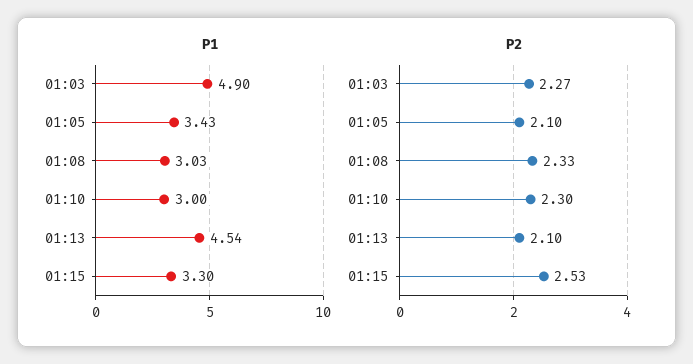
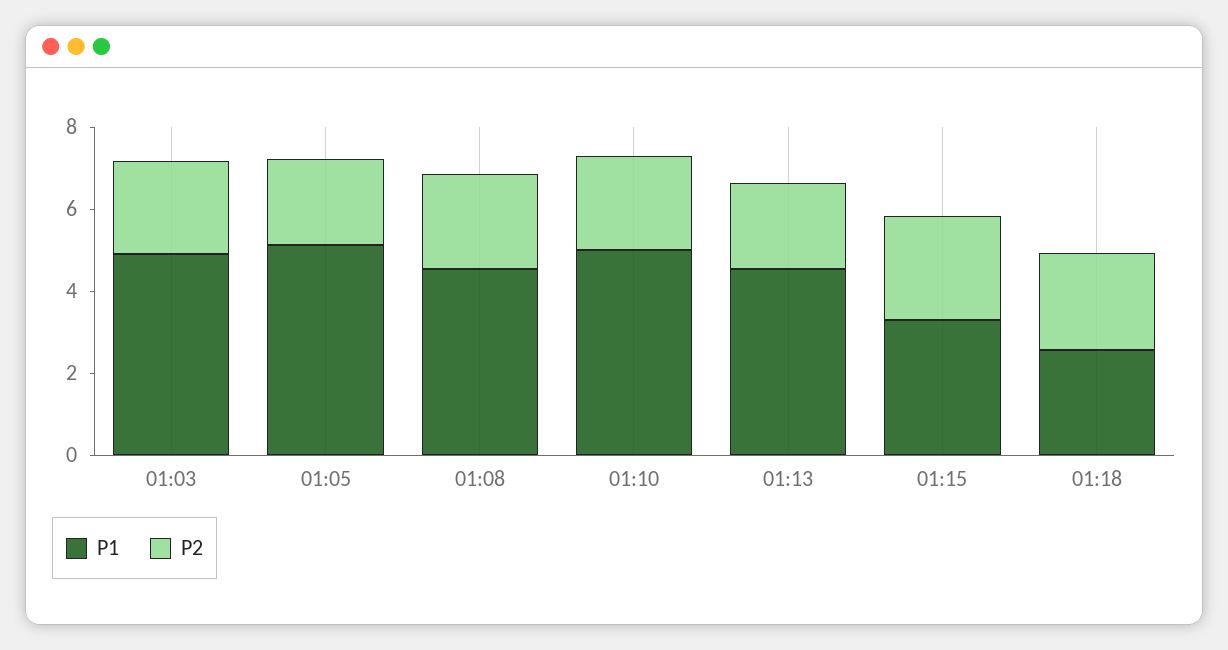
P1, 01:05: 3.43 -> 5
P1, 01:08: 3.03 -> 4.5
P1, 01:10: 3 -> 5
P1, 01:18: none -> 2.5
P2, 01:18: none -> 2.5

